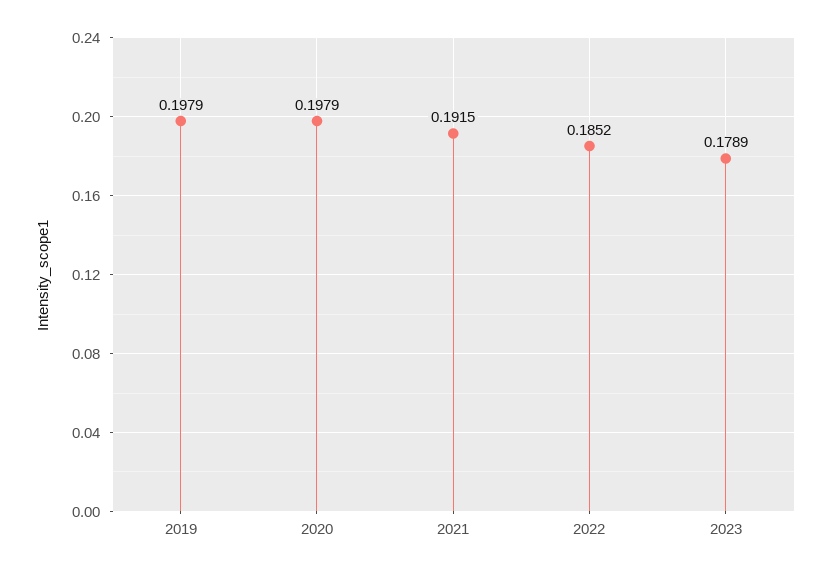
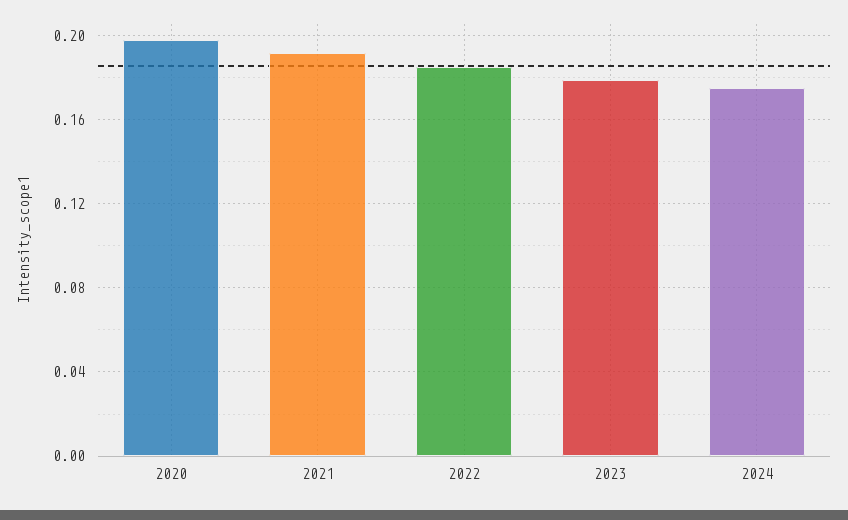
2019: 0.1979 -> none
2024: none -> 0.175

